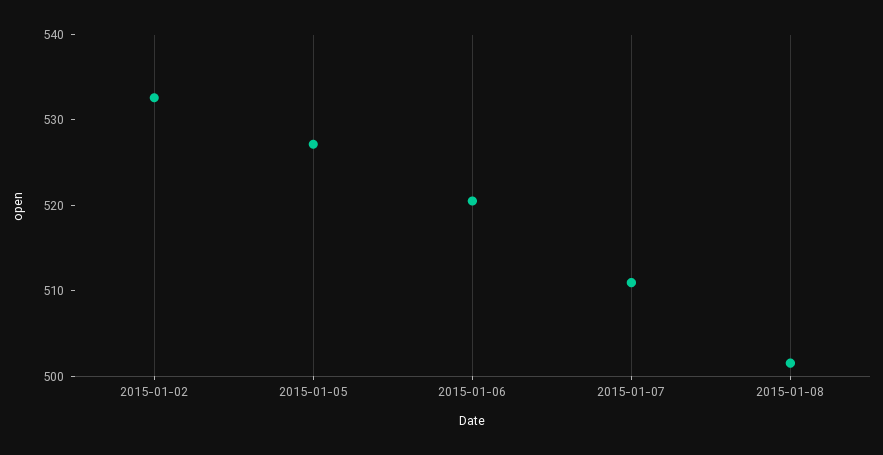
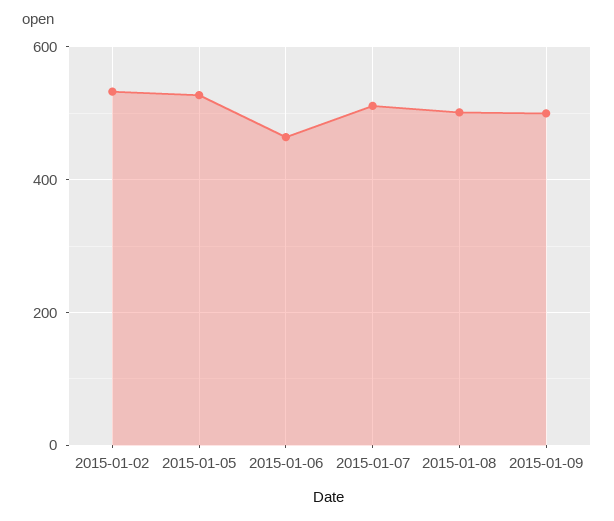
2015-01-06: 520 -> 460
2015-01-09: none -> 500

